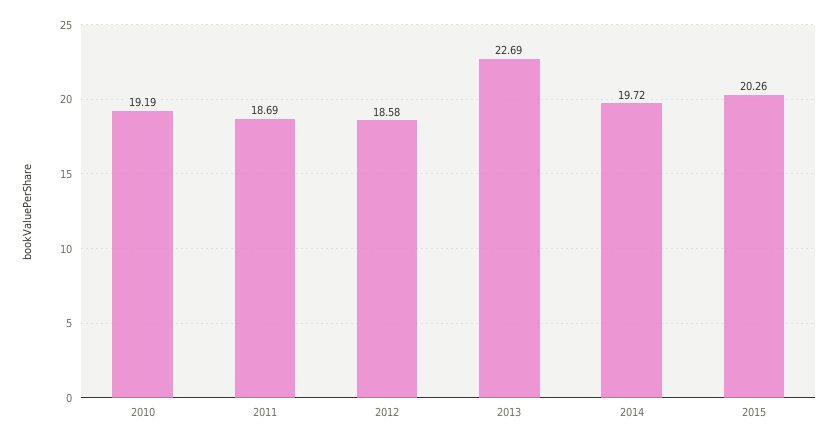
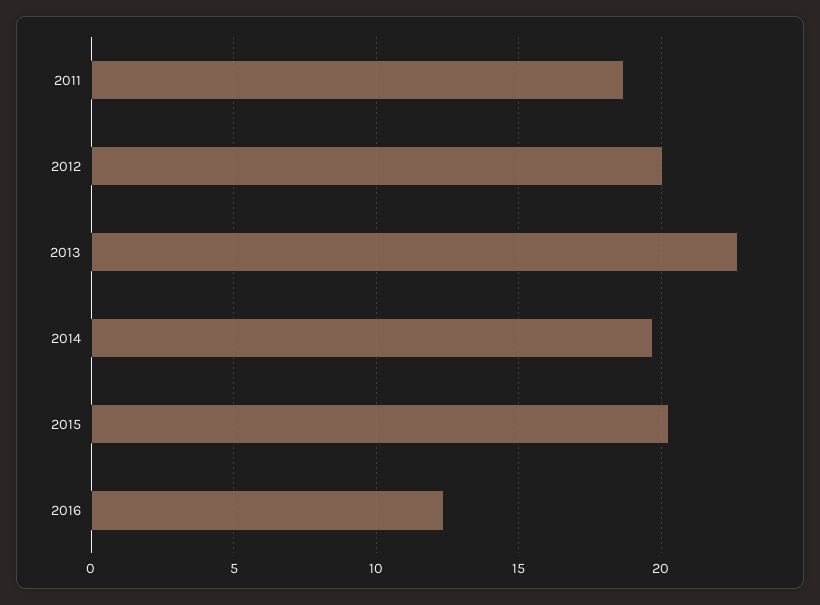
2010: 19.19 -> none
2012: 18.58 -> 20
2016: none -> 12.5

